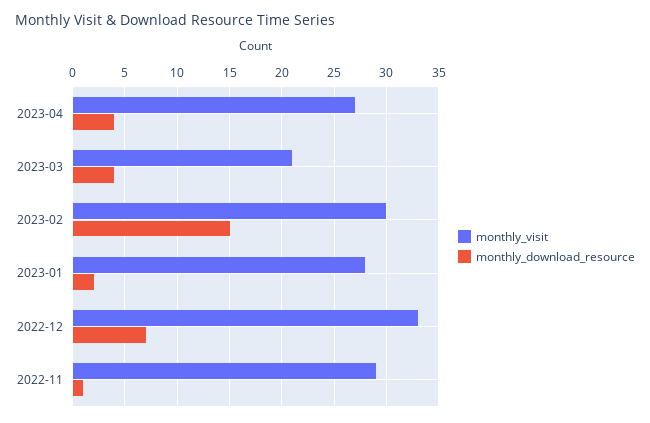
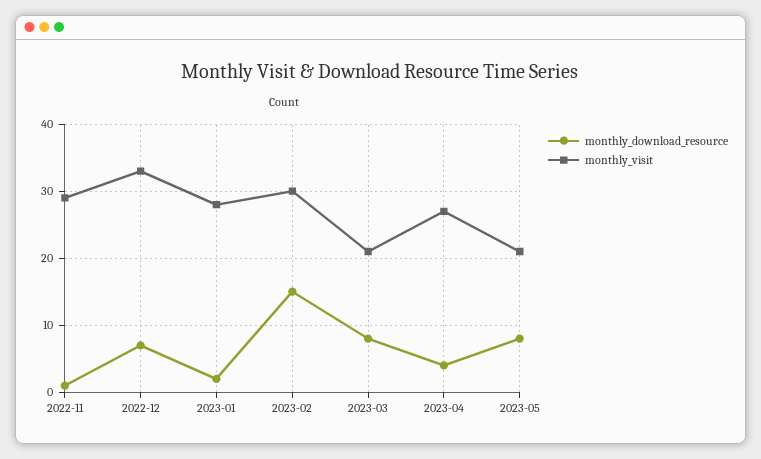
monthly_download_resource, 2023-03: 4 -> 8
monthly_download_resource, 2023-05: none -> 8
monthly_visit, 2023-05: none -> 21

